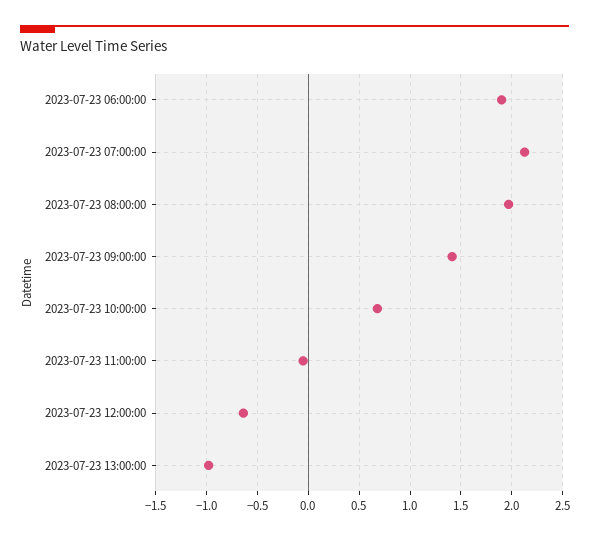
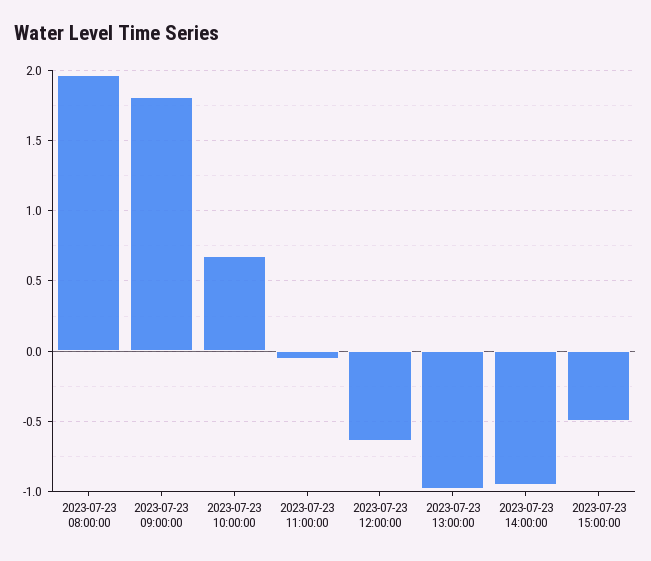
2023-07-23 06:00:00: 1.9 -> none
2023-07-23 07:00:00: 2.1 -> none
2023-07-23 09:00:00: 1.4 -> 1.8
2023-07-23 14:00:00: none -> -0.95
2023-07-23 15:00:00: none -> -0.5

